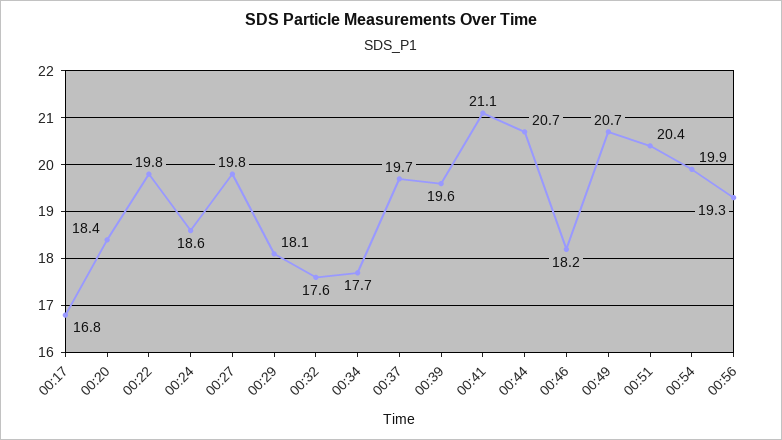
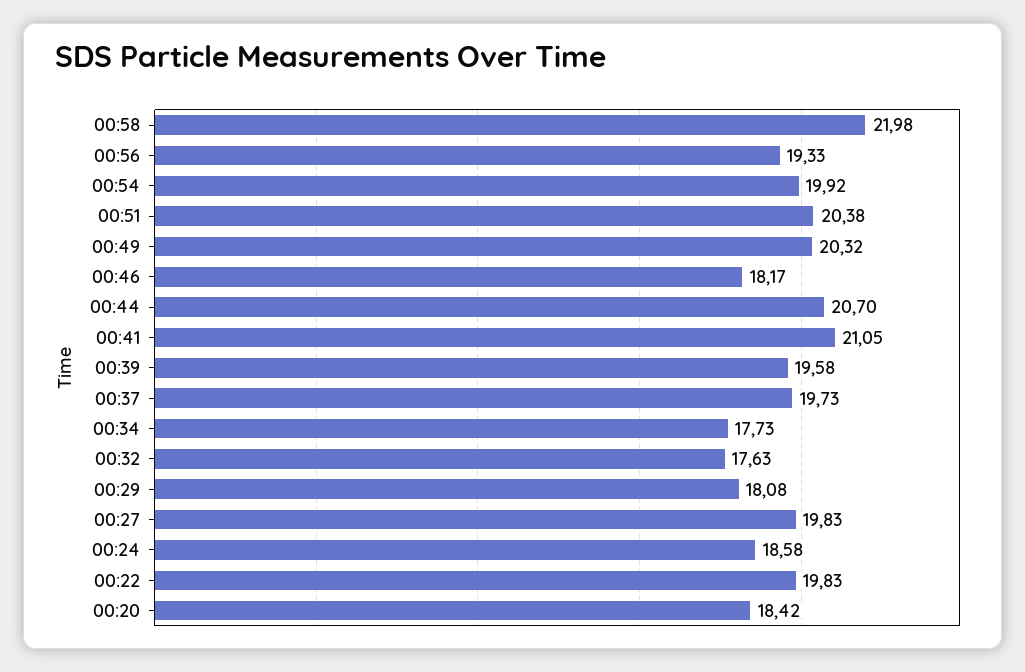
00:17: 16.8 -> none
00:49: 20.7 -> 20.32
00:58: none -> 21.98

